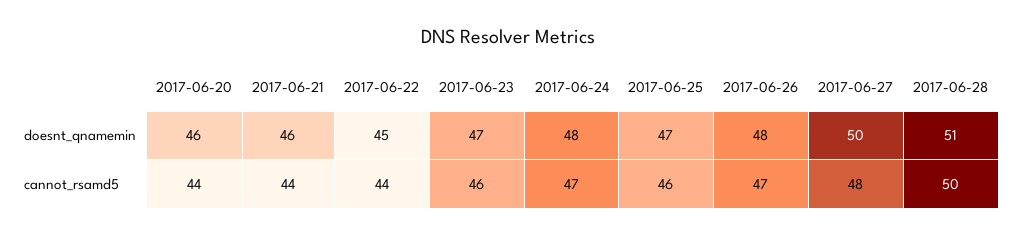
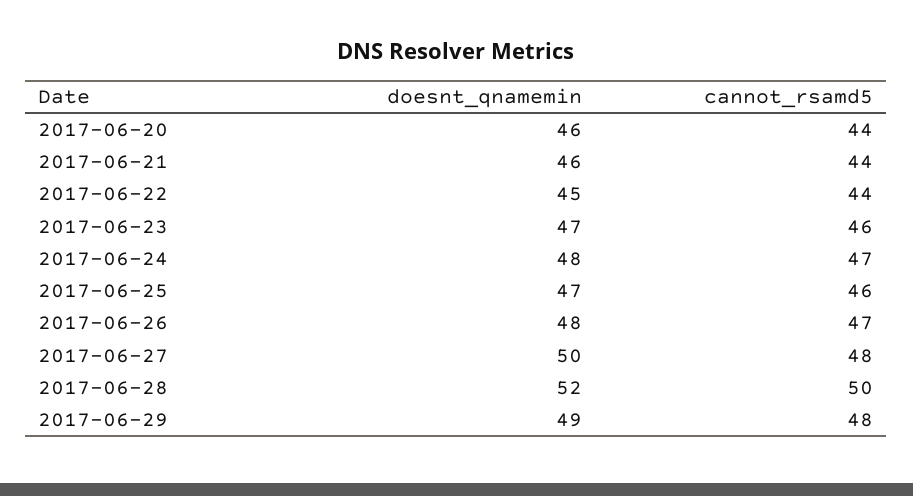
2017-06-28, doesnt_qnamemin: 51 -> 52
2017-06-29, doesnt_qnamemin: none -> 49
2017-06-29, cannot_rsamd5: none -> 48

